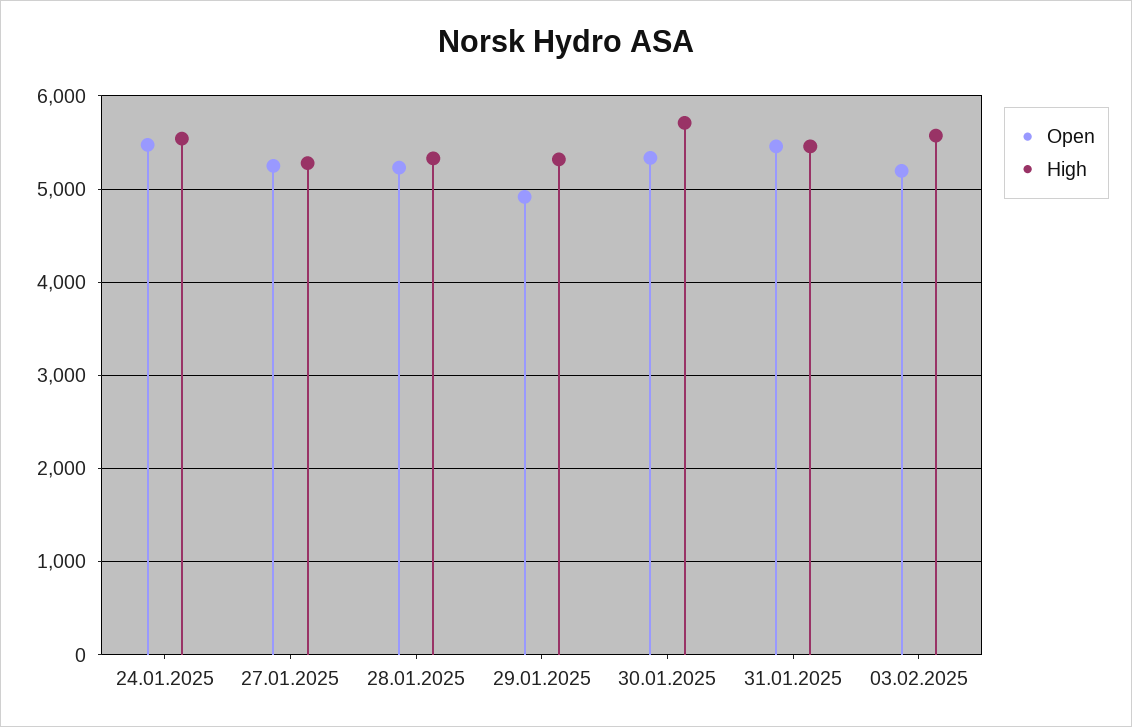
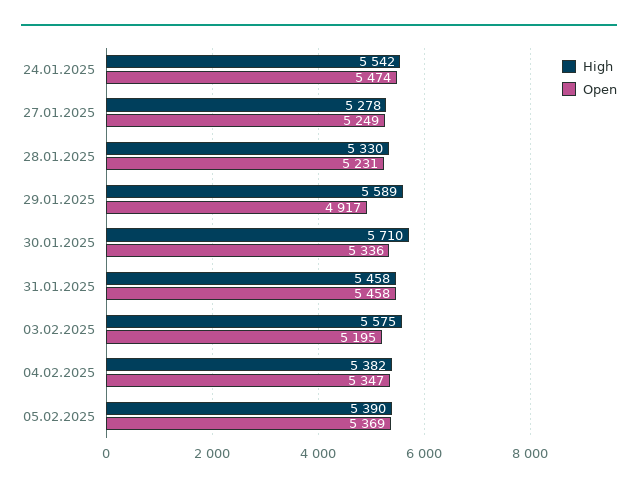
High, 29.01.2025: 5300 -> 5589
High, 04.02.2025: none -> 5382
Open, 04.02.2025: none -> 5347
High, 05.02.2025: none -> 5390
Open, 05.02.2025: none -> 5369

